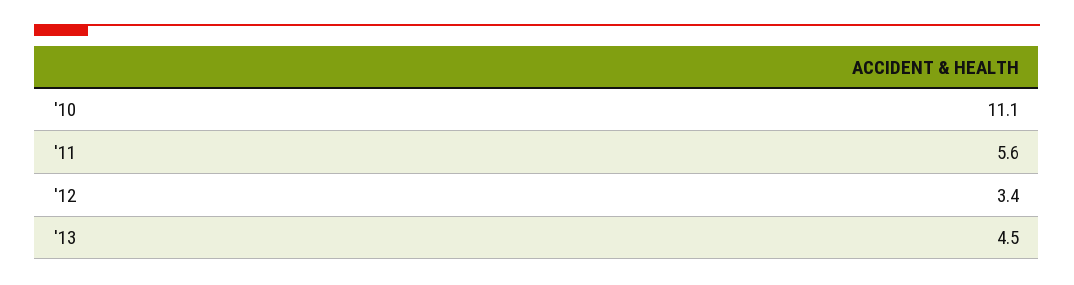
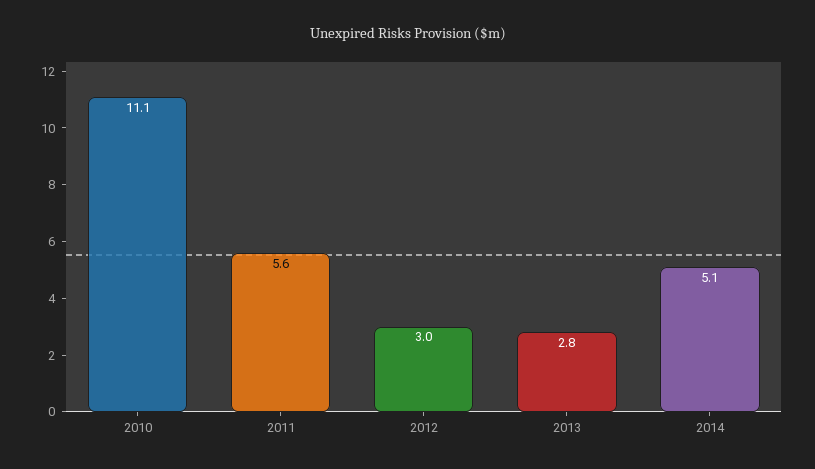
'12: 3.4 -> 3
'13: 4.5 -> 2.8
2014: none -> 5.1

